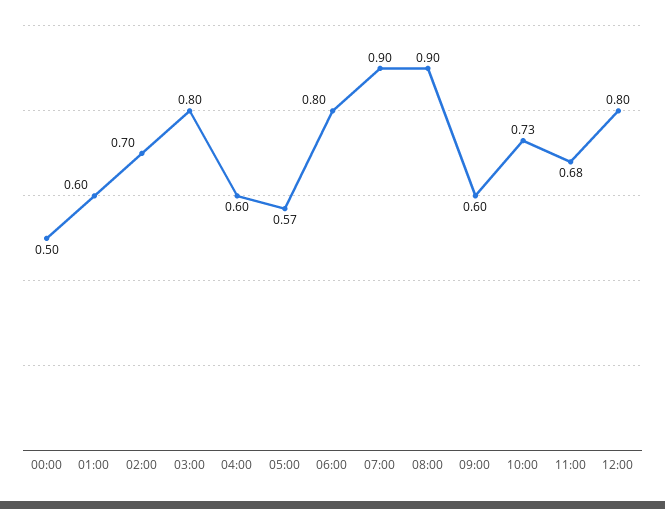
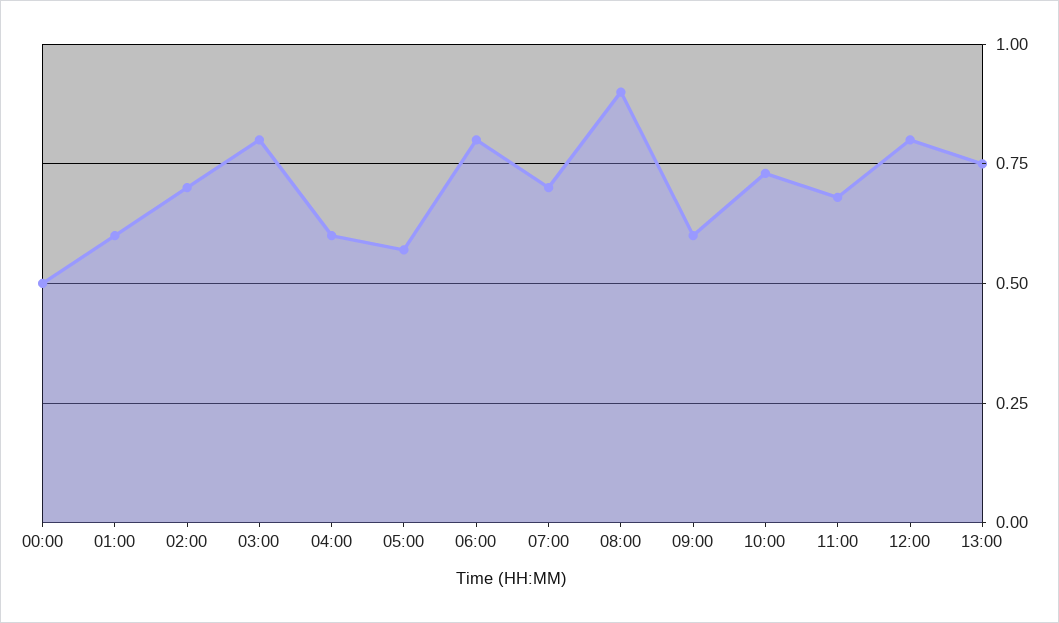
07:00: 0.9 -> 0.7
13:00: none -> 0.75

